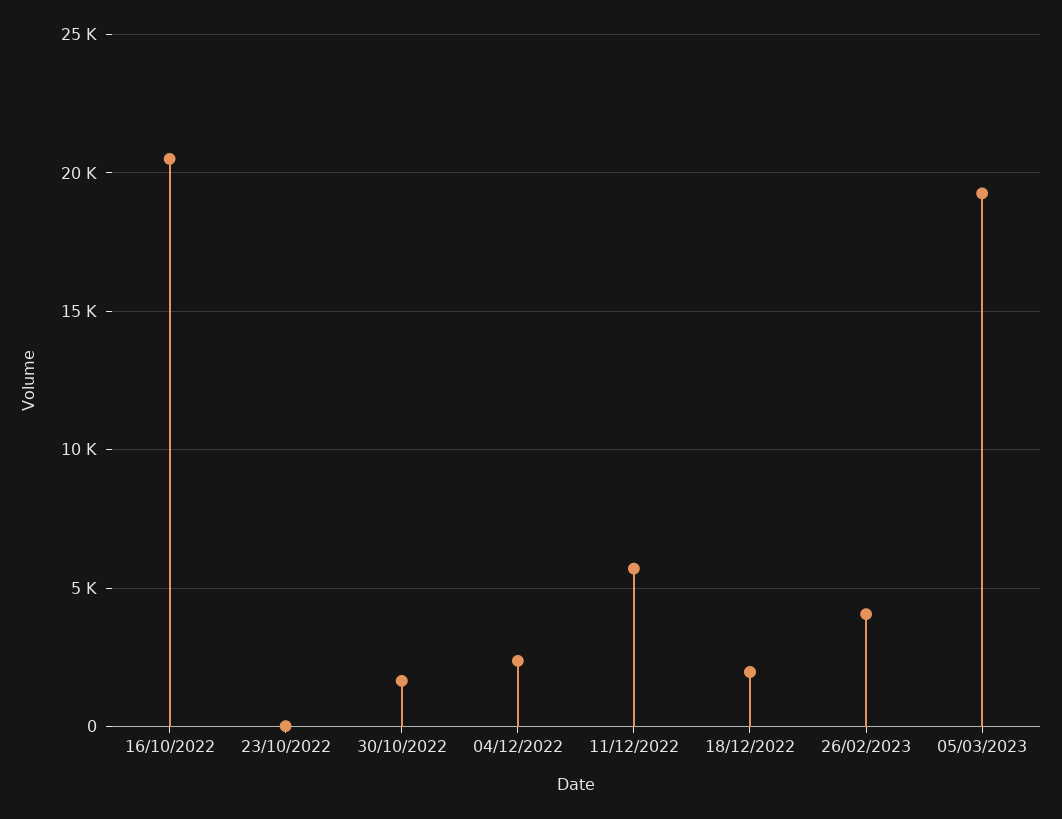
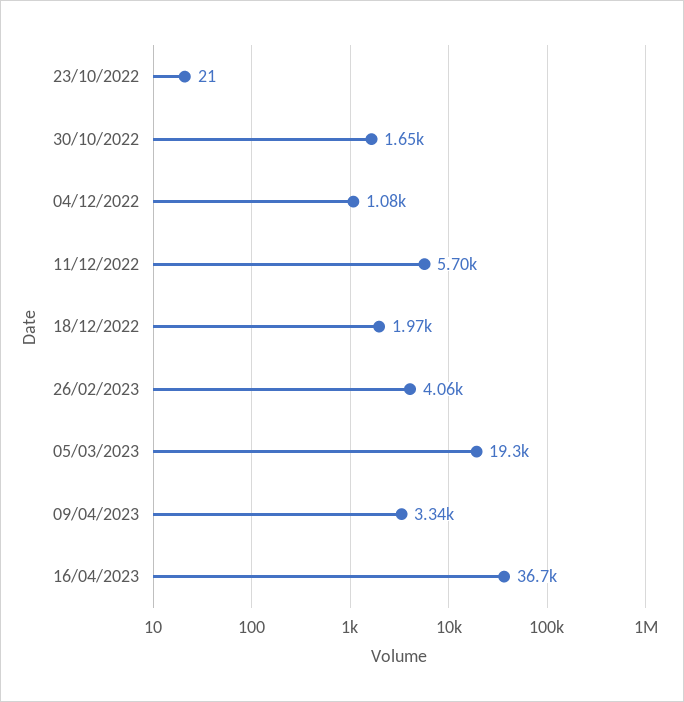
16/10/2022: 20500 -> none
04/12/2022: 2500 -> 1080
09/04/2023: none -> 3340
16/04/2023: none -> 36700

